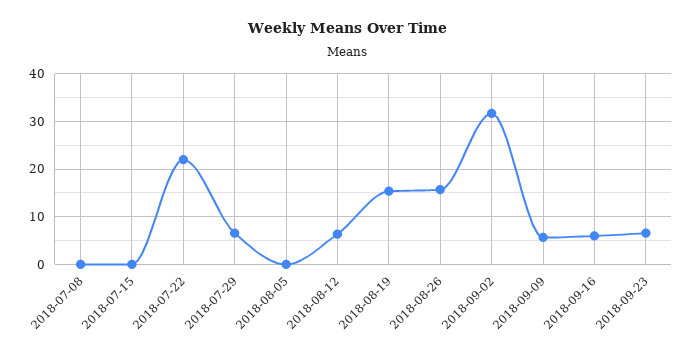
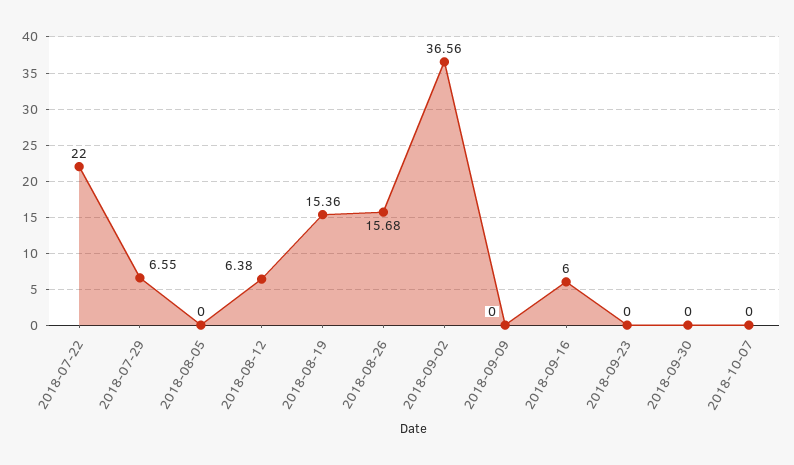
2018-07-08: 0 -> none
2018-07-15: 0 -> none
2018-09-02: 32 -> 36.56
2018-09-09: 6 -> 0
2018-09-23: 6 -> 0
2018-09-30: none -> 0
2018-10-07: none -> 0

